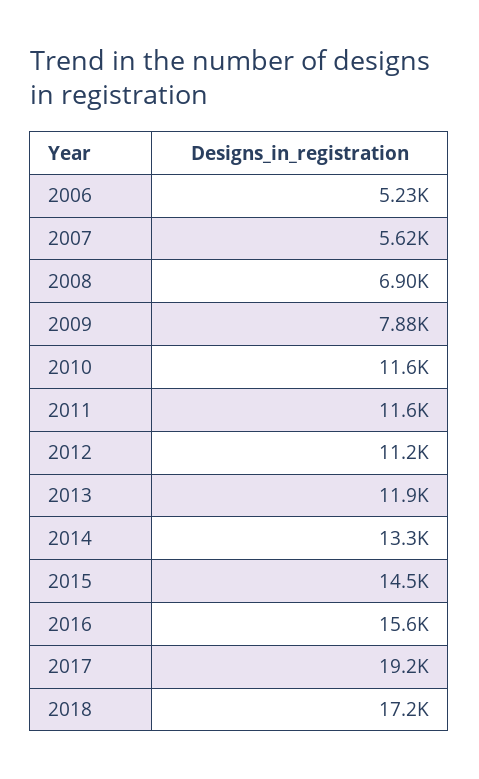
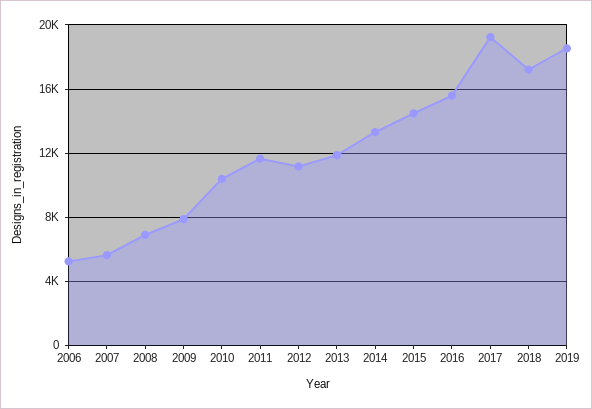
2010: 11600 -> 10500
2019: none -> 18500

